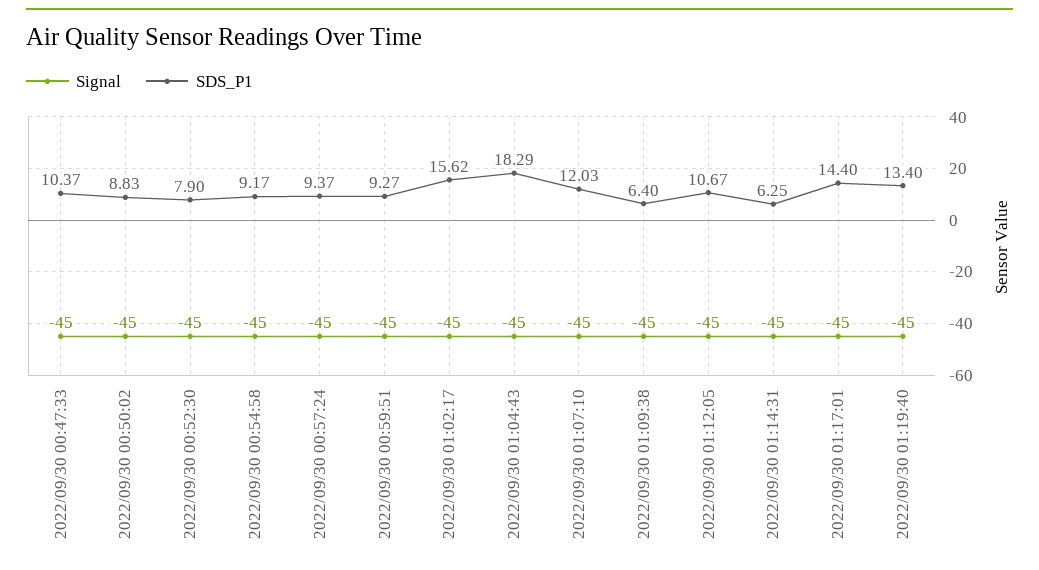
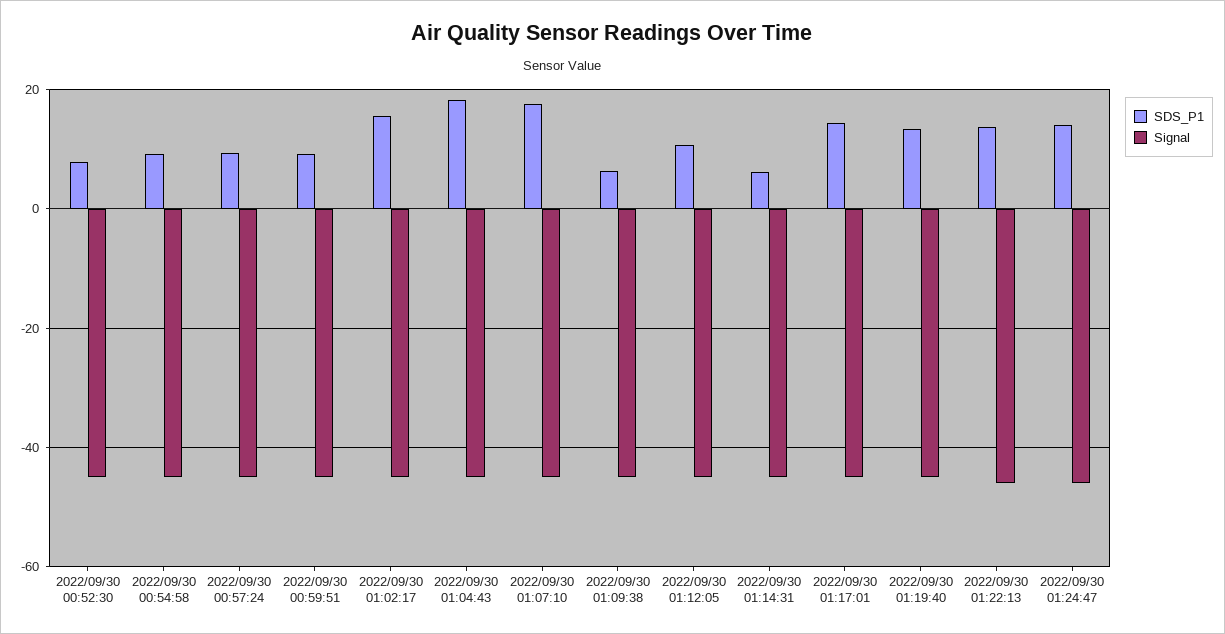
Signal, 2022/09/30 00:47:33: -45 -> none
SDS_P1, 2022/09/30 00:47:33: 10.37 -> none
Signal, 2022/09/30 00:50:02: -45 -> none
SDS_P1, 2022/09/30 00:50:02: 8.83 -> none
SDS_P1, 2022/09/30 01:07:10: 12.03 -> 18
SDS_P1, 2022/09/30 01:22:13: none -> 14
Signal, 2022/09/30 01:22:13: none -> -46
SDS_P1, 2022/09/30 01:24:47: none -> 14
Signal, 2022/09/30 01:24:47: none -> -46

